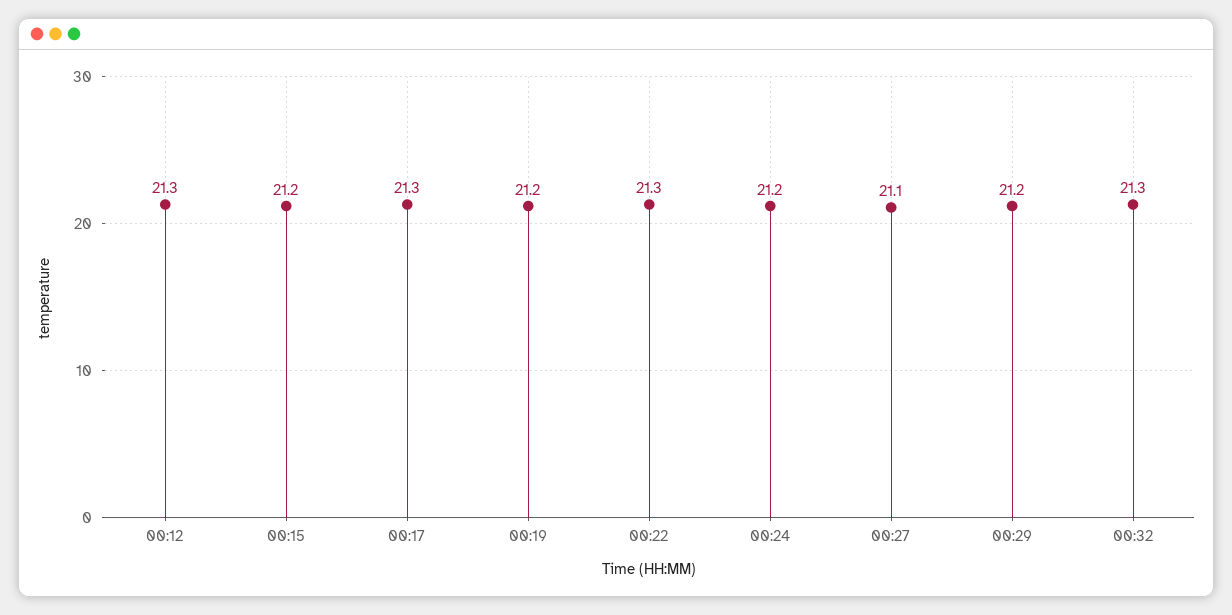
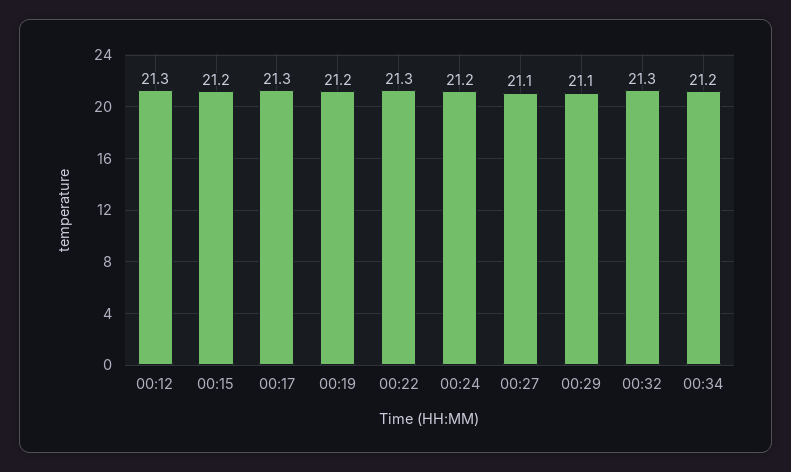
00:29: 21.2 -> 21.1
00:34: none -> 21.2

